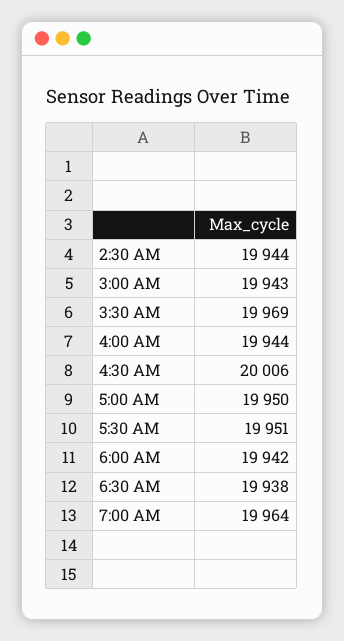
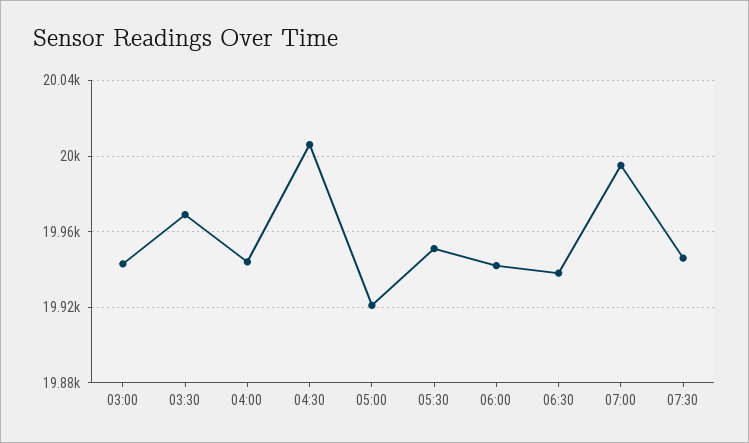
2:30 AM: 19944 -> none
5:00 AM: 19950 -> 19920
7:00 AM: 19964 -> 19995
07:30: none -> 19945

